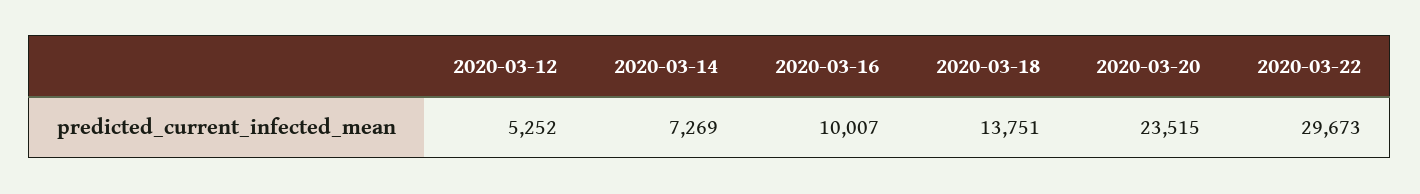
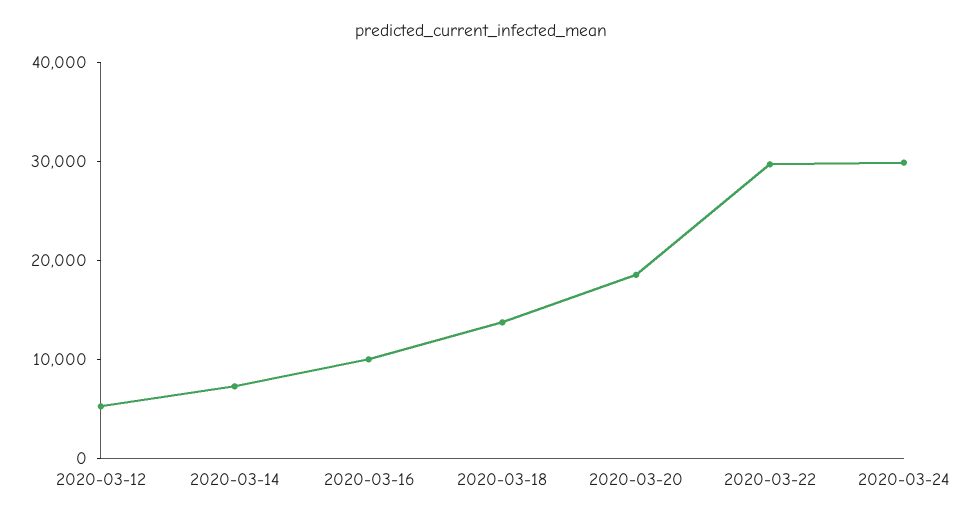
2020-03-20: 23515 -> 18000
2020-03-24: none -> 30000

